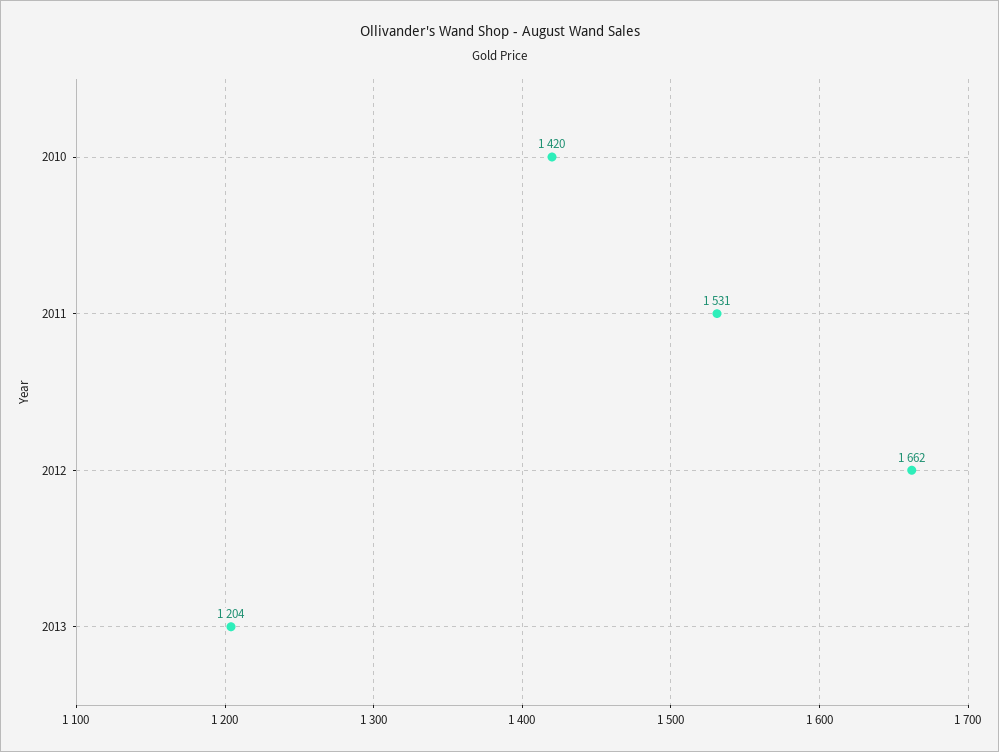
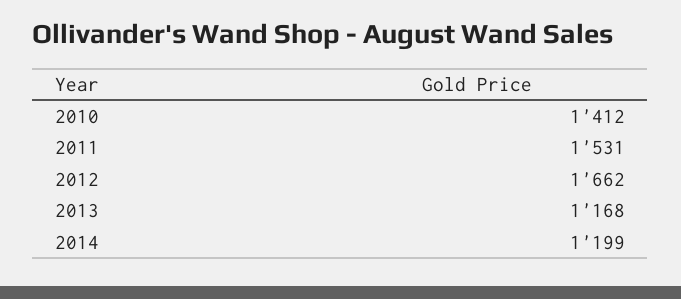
2010: 1420 -> 1412
2013: 1204 -> 1168
2014: none -> 1199

